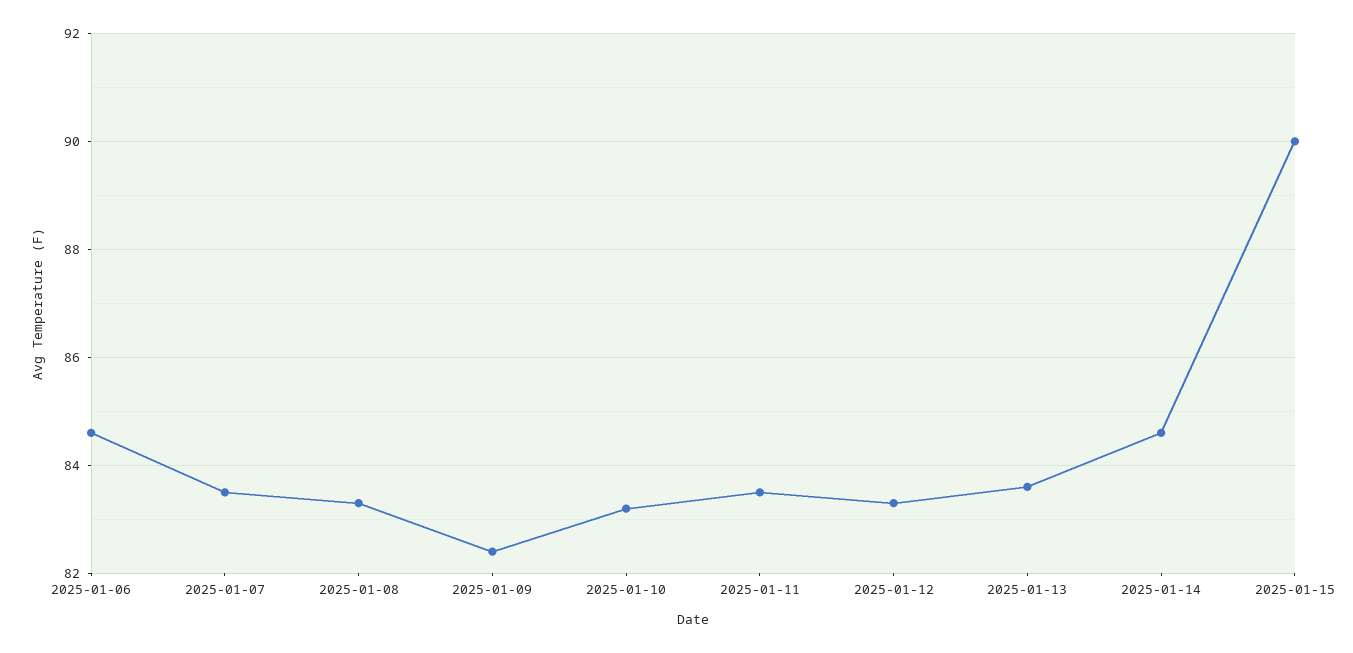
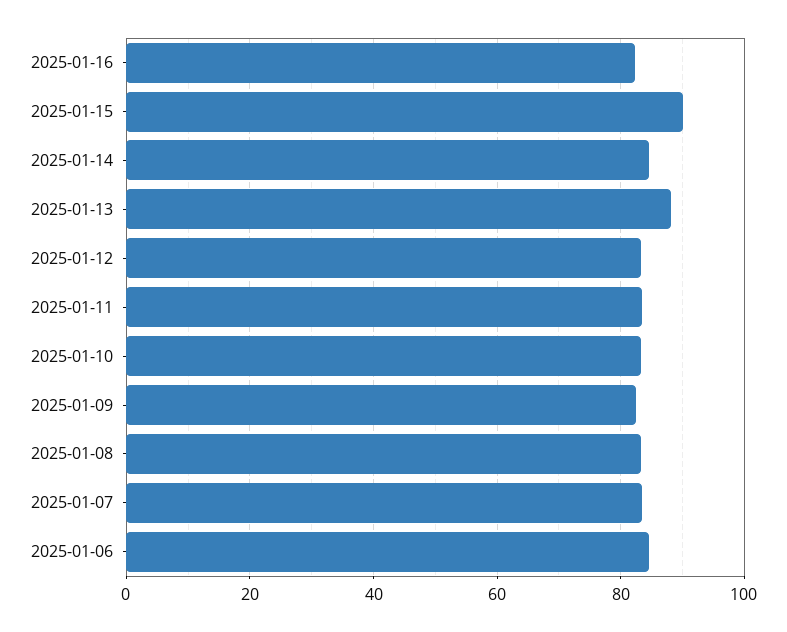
2025-01-13: 83.5 -> 88
2025-01-16: none -> 82

